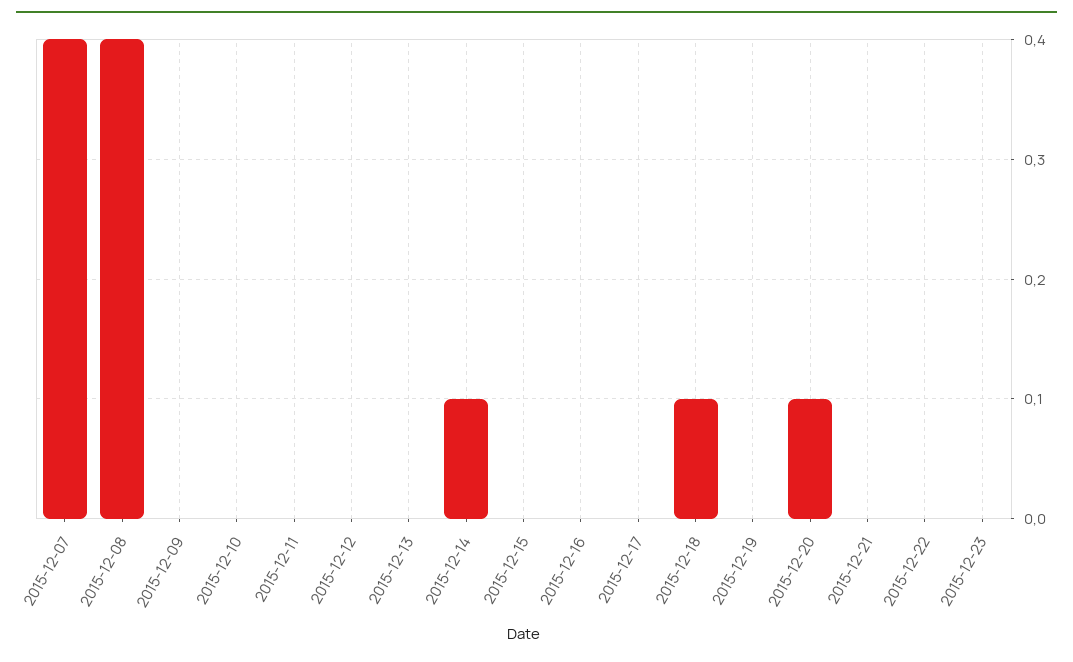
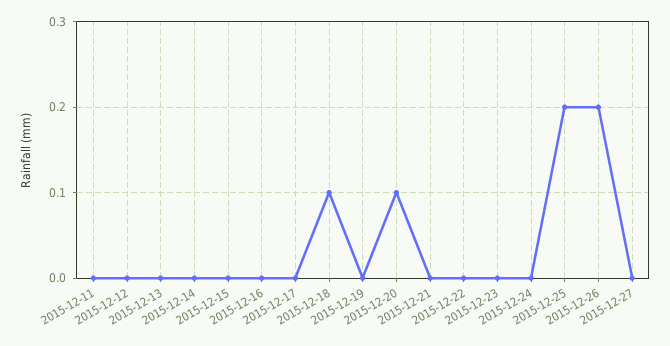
2015-12-07: 0.4 -> none
2015-12-08: 0.4 -> none
2015-12-09: 0 -> none
2015-12-10: 0 -> none
2015-12-14: 0.1 -> 0
2015-12-24: none -> 0
2015-12-25: none -> 0.2
2015-12-26: none -> 0.2
2015-12-27: none -> 0

